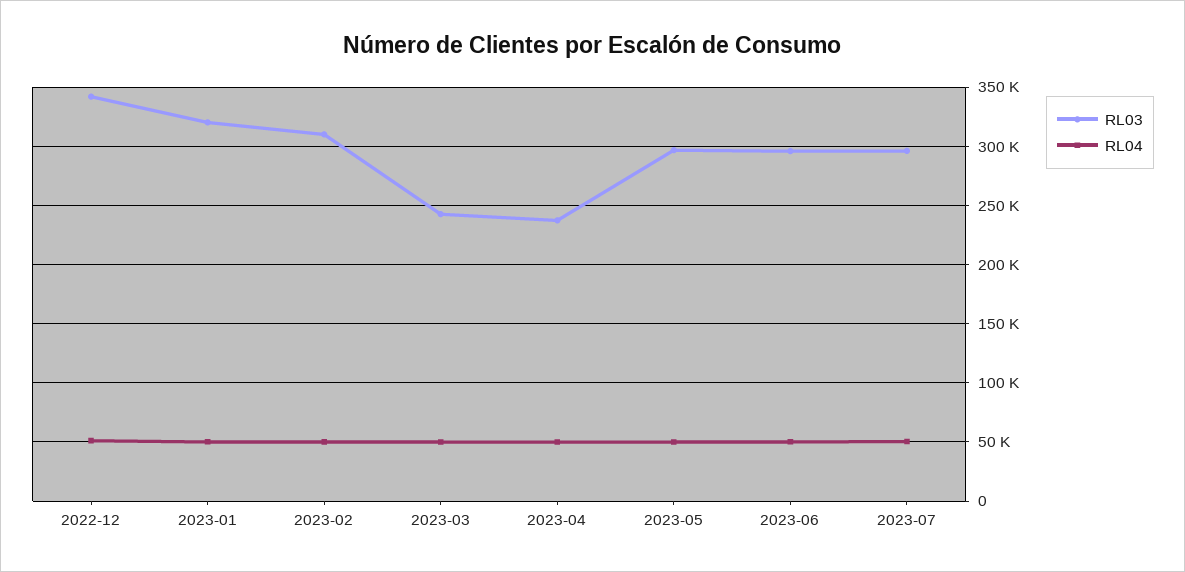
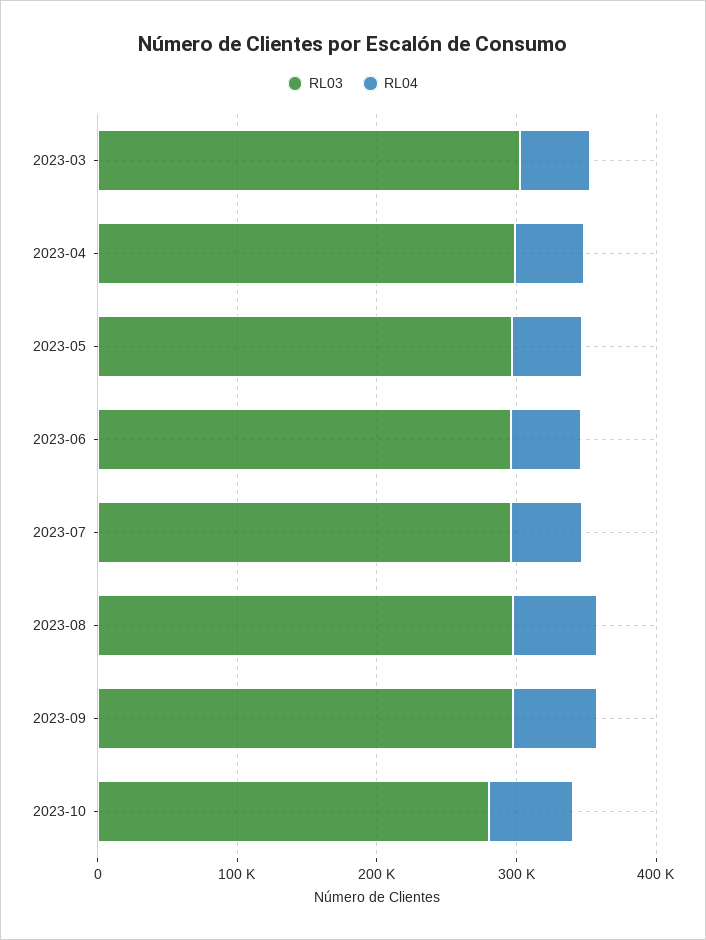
RL03, 2022-12: 340000 -> none
RL04, 2022-12: 50000 -> none
RL03, 2023-01: 320000 -> none
RL04, 2023-01: 50000 -> none
RL03, 2023-02: 310000 -> none
RL04, 2023-02: 50000 -> none
RL03, 2023-03: 240000 -> 300000
RL03, 2023-04: 240000 -> 300000
RL03, 2023-08: none -> 300000
RL04, 2023-08: none -> 60000
RL03, 2023-09: none -> 300000
RL04, 2023-09: none -> 60000
RL03, 2023-10: none -> 280000
RL04, 2023-10: none -> 60000

